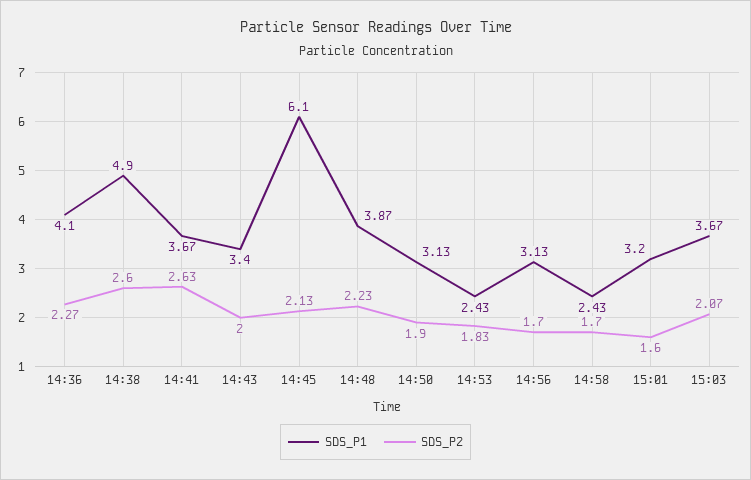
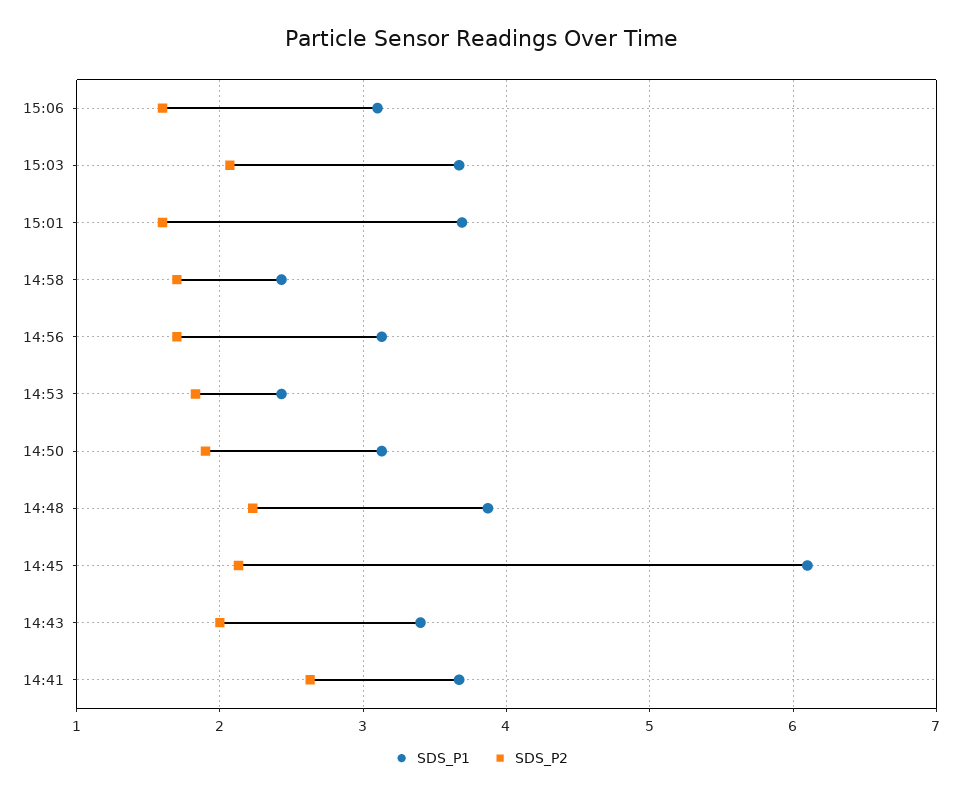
SDS_P1, 14:36: 4.1 -> none
SDS_P2, 14:36: 2.27 -> none
SDS_P1, 14:38: 4.9 -> none
SDS_P2, 14:38: 2.6 -> none
SDS_P1, 15:01: 3.2 -> 3.7
SDS_P1, 15:06: none -> 3.1
SDS_P2, 15:06: none -> 1.6

